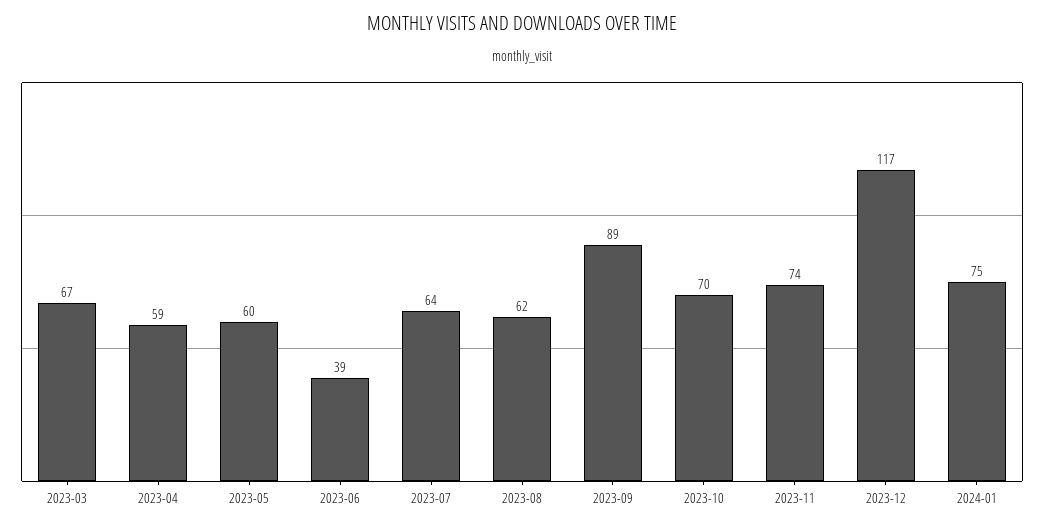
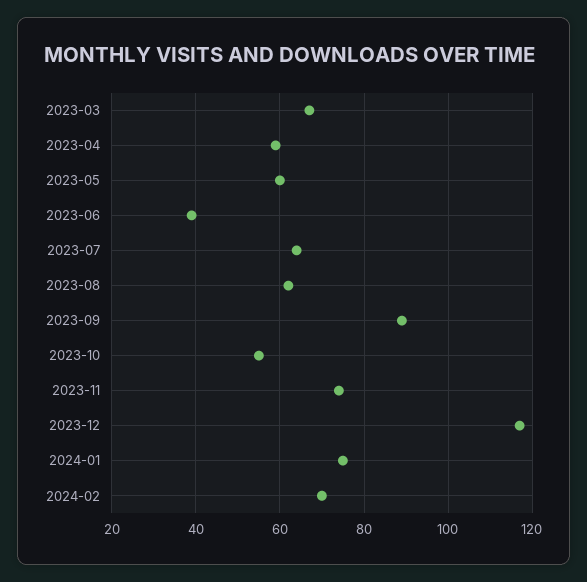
2023-10: 70 -> 55
2024-02: none -> 70

